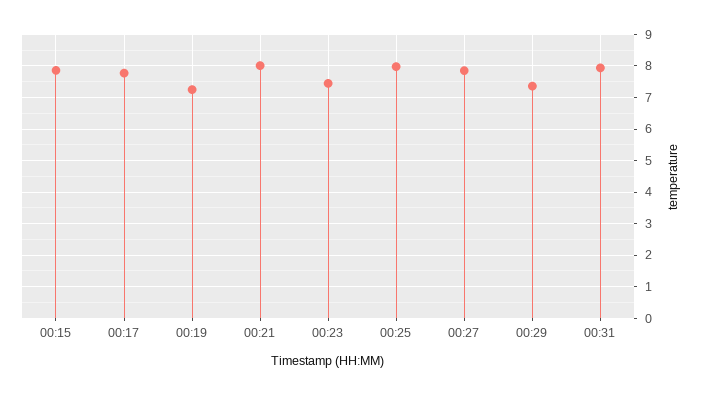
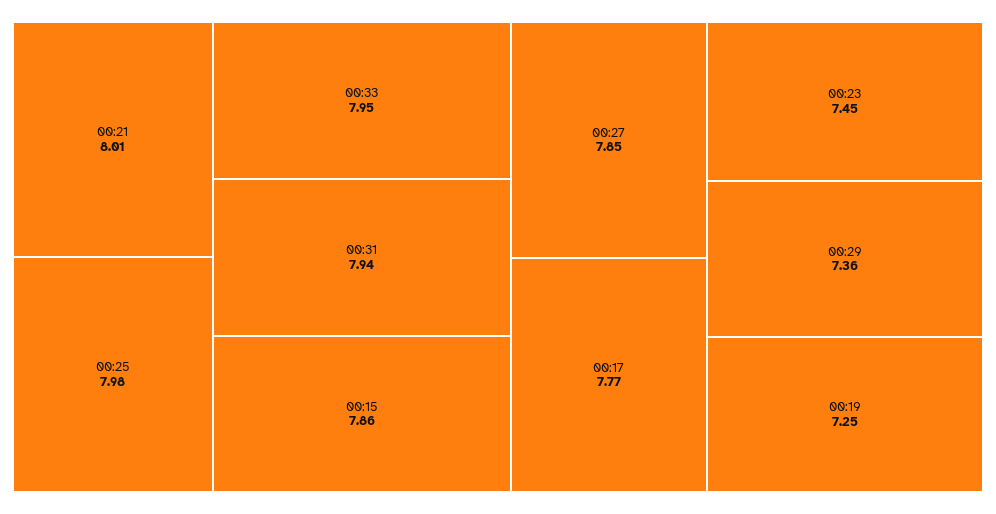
00:33: none -> 7.95

